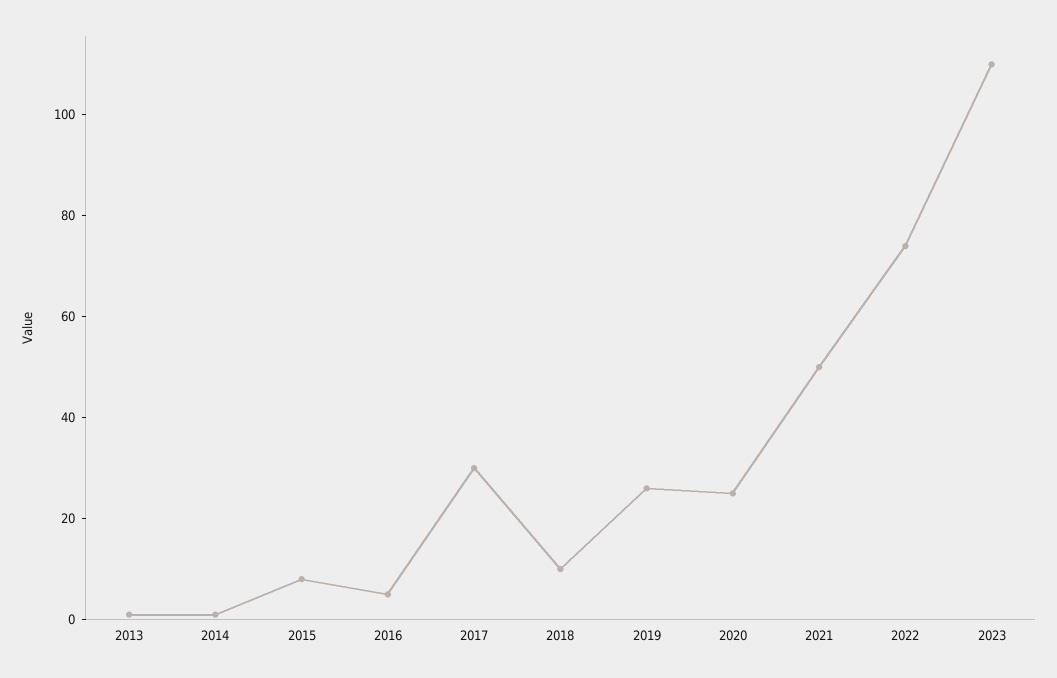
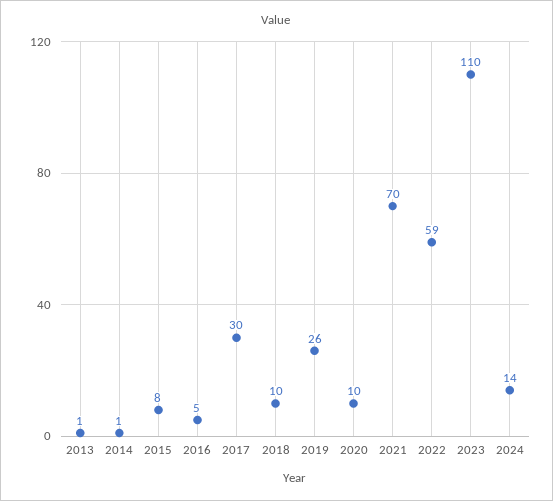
2020: 25 -> 10
2021: 50 -> 70
2022: 75 -> 59
2024: none -> 14

